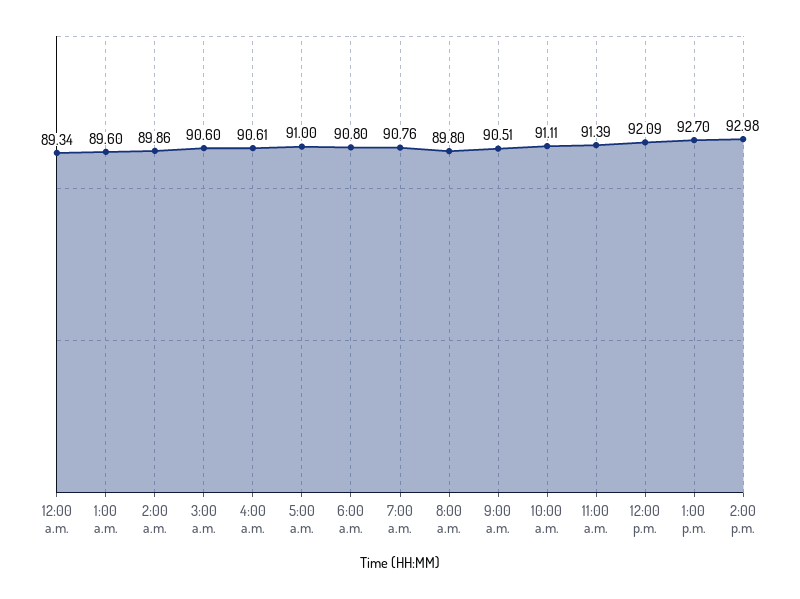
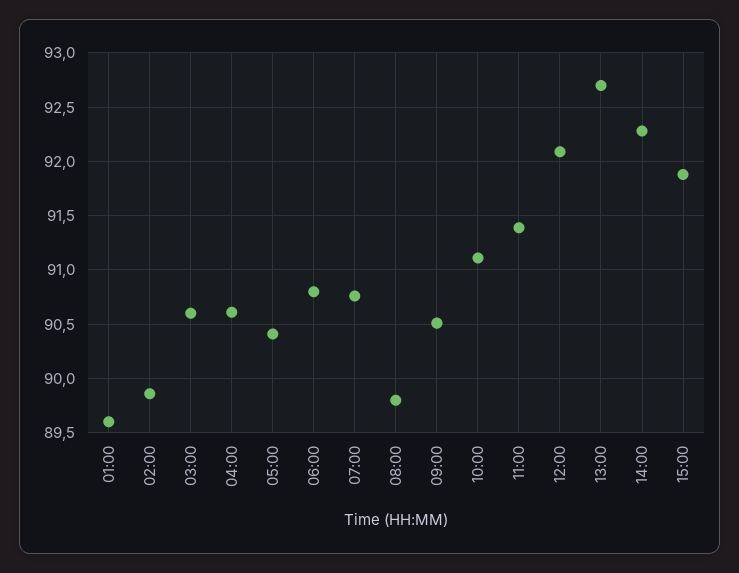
12:00 a.m.: 89.34 -> none
5:00 a.m.: 91 -> 90.4
2:00 p.m.: 92.98 -> 92.3
15:00: none -> 91.9

